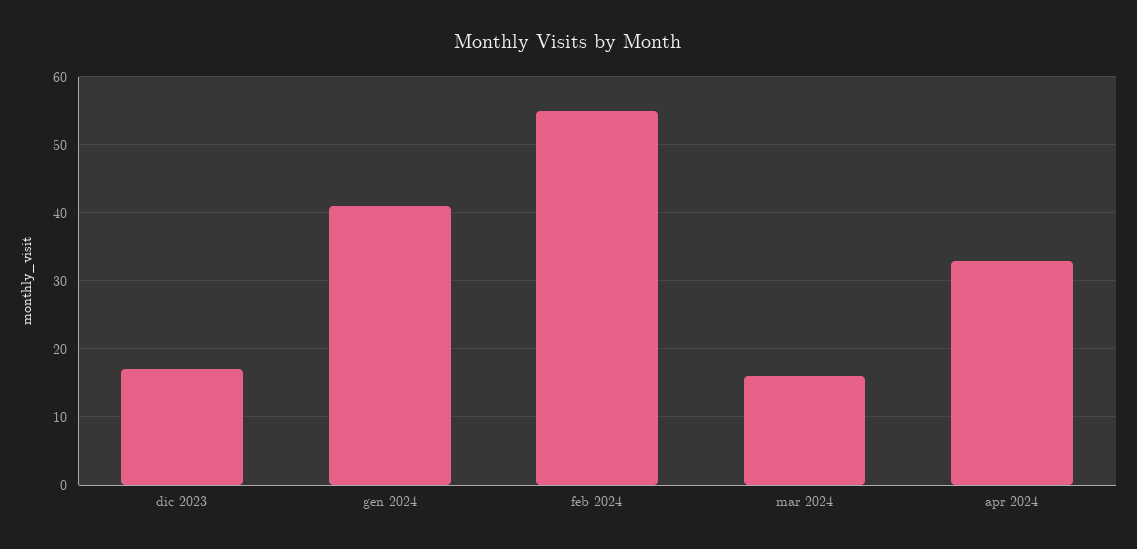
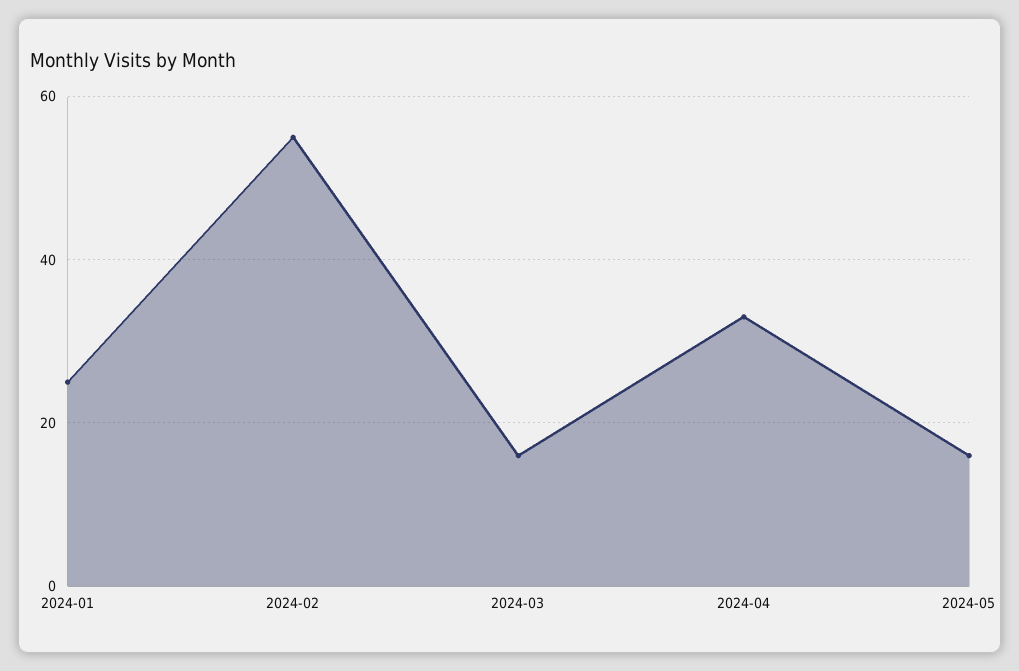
dic 2023: 17 -> none
gen 2024: 41 -> 25
2024-05: none -> 15

